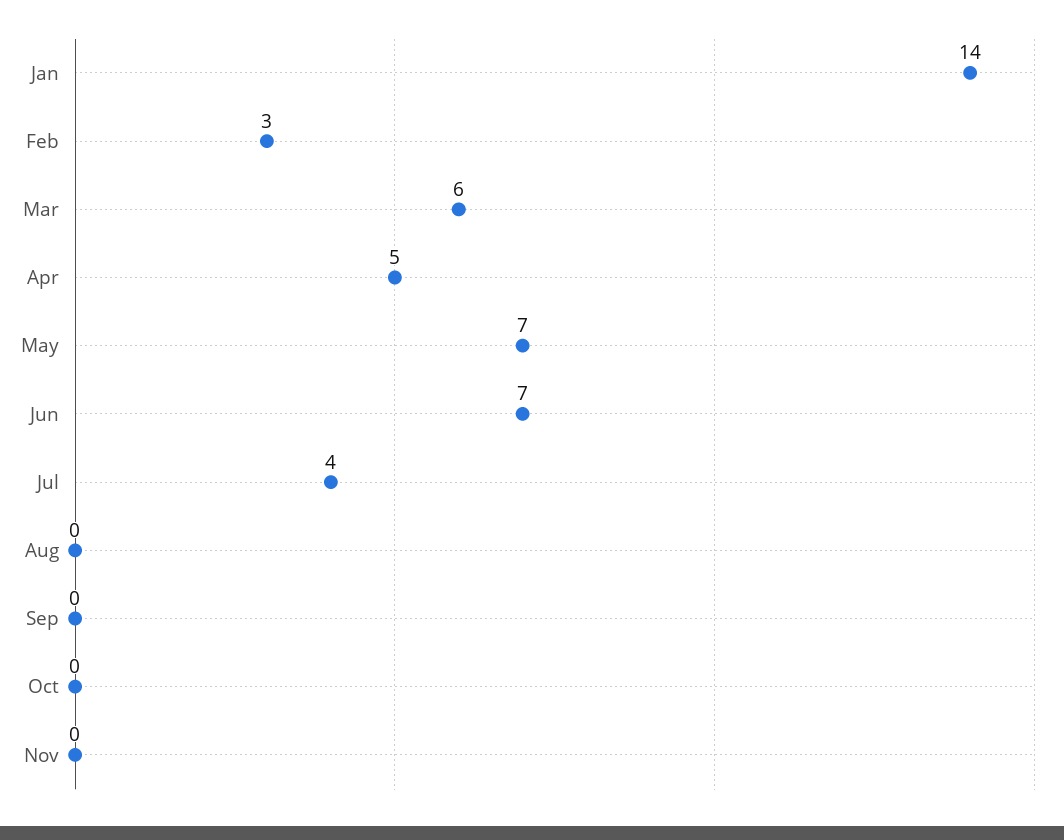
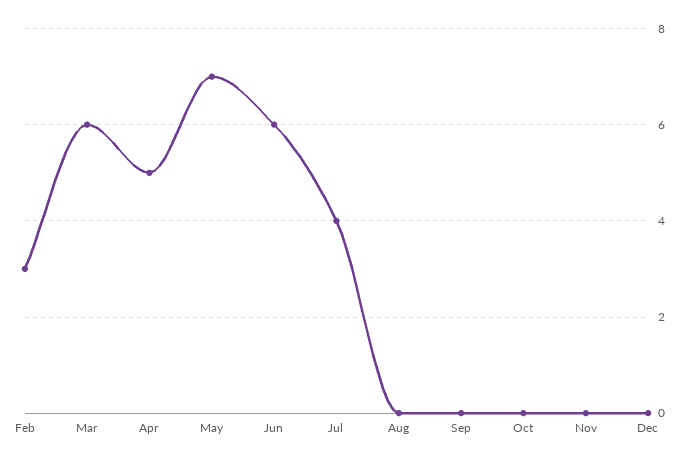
Jan: 14 -> none
Jun: 7 -> 6
Dec: none -> 0

